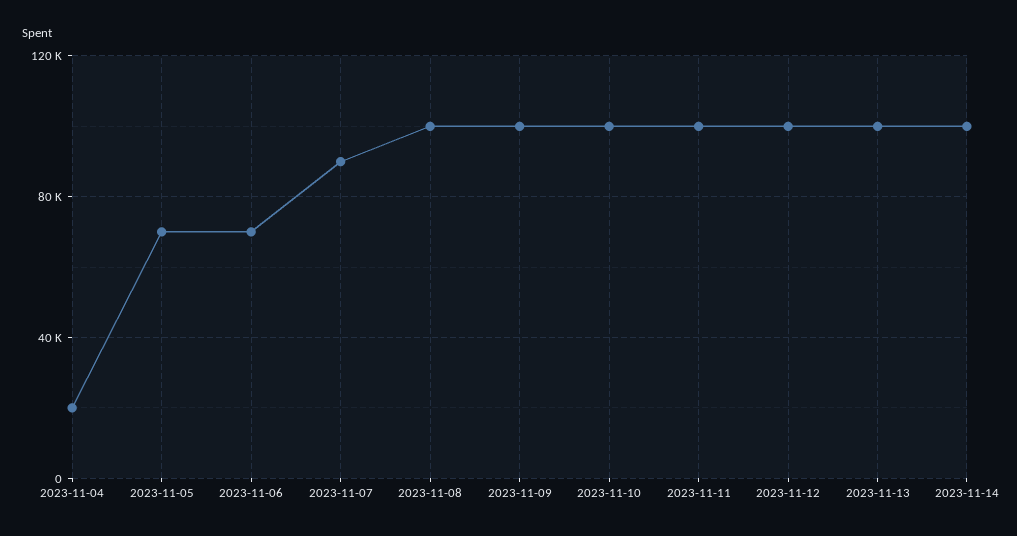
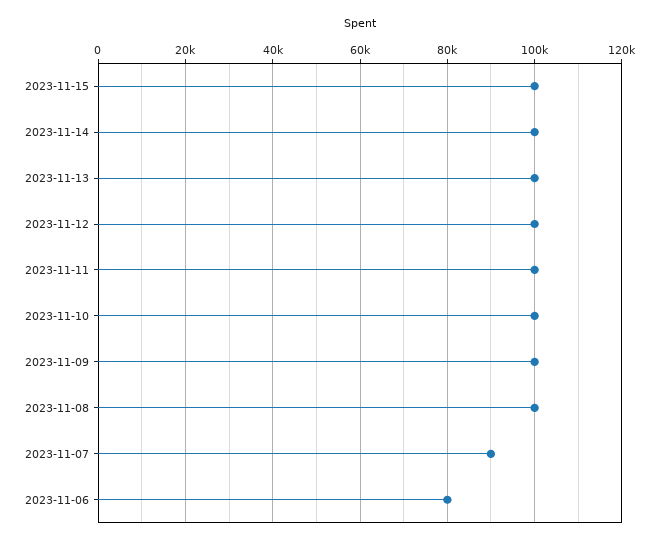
2023-11-04: 20000 -> none
2023-11-05: 70000 -> none
2023-11-06: 70000 -> 80000
2023-11-15: none -> 100000

